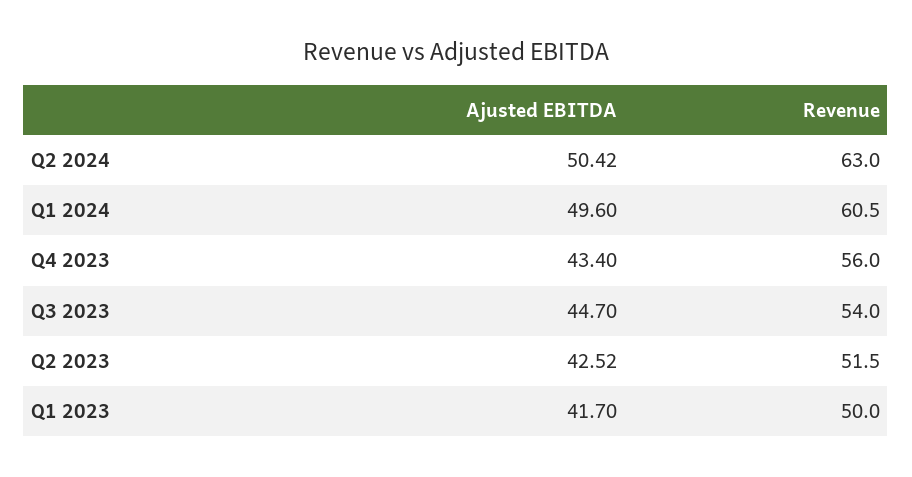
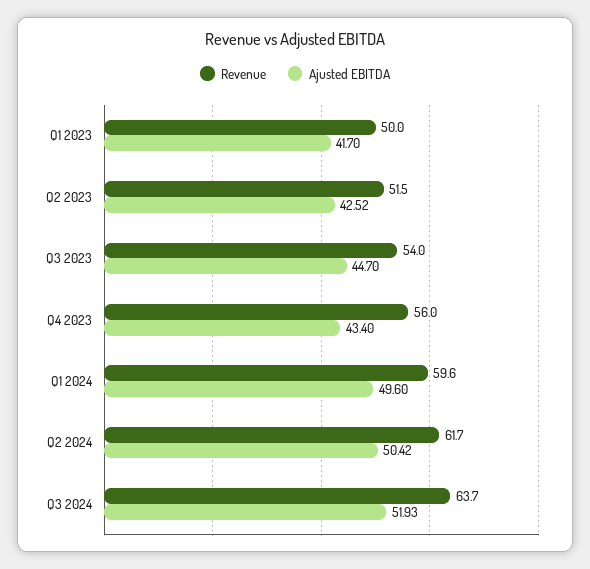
Revenue, Q2 2024: 63 -> 61.7
Revenue, Q1 2024: 60.5 -> 59.6
Revenue, Q3 2024: none -> 63.7
Ajusted EBITDA, Q3 2024: none -> 51.93

